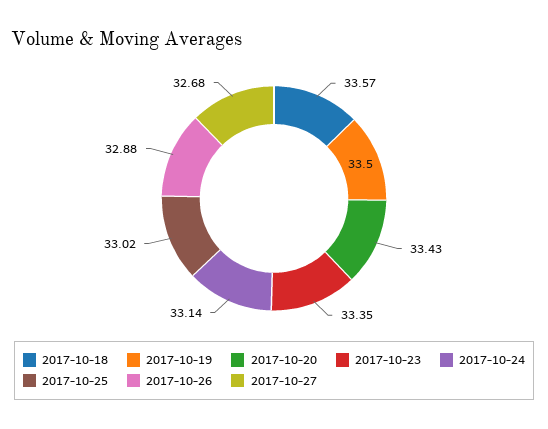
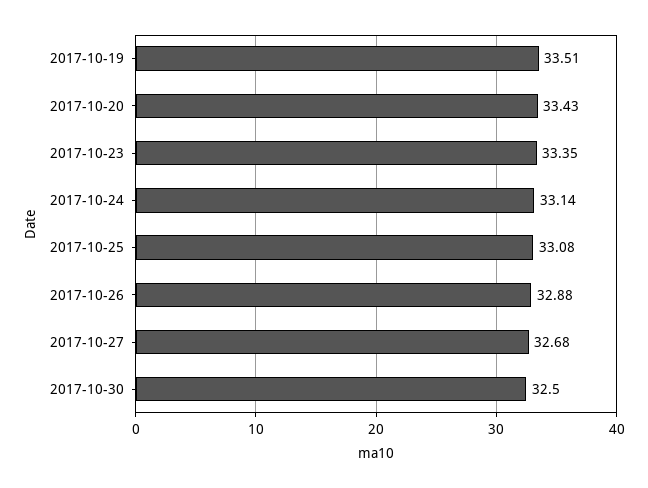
2017-10-18: 33.57 -> none
2017-10-19: 33.5 -> 33.51
2017-10-25: 33.02 -> 33.08
2017-10-30: none -> 32.5

